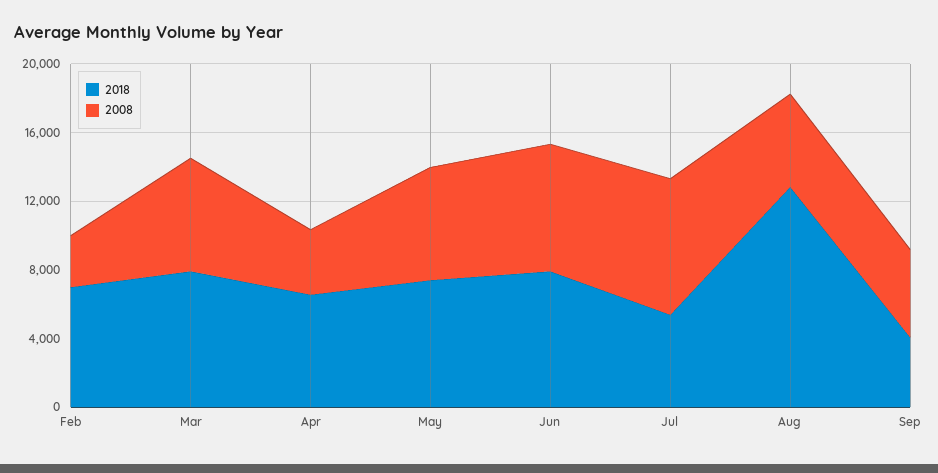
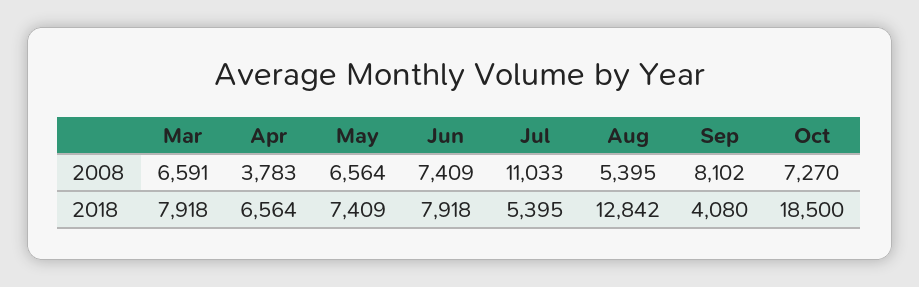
2018, Feb: 7000 -> none
2008, Feb: 3000 -> none
2008, Jul: 8000 -> 11033
2008, Sep: 5000 -> 8102
2008, Oct: none -> 7270
2018, Oct: none -> 18500

